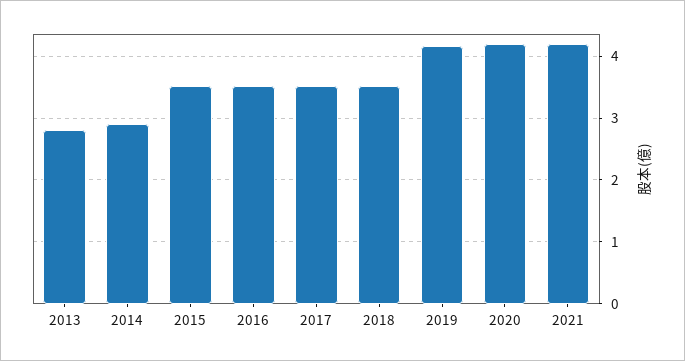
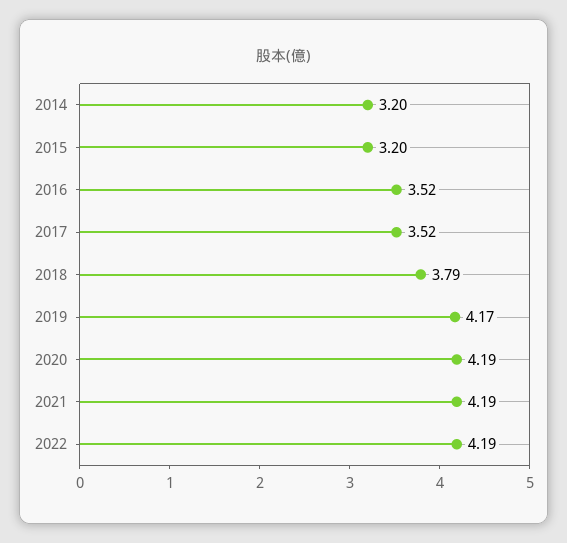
2013: 2.8 -> none
2014: 2.9 -> 3.2
2015: 3.5 -> 3.2
2018: 3.5 -> 3.79
2022: none -> 4.19

